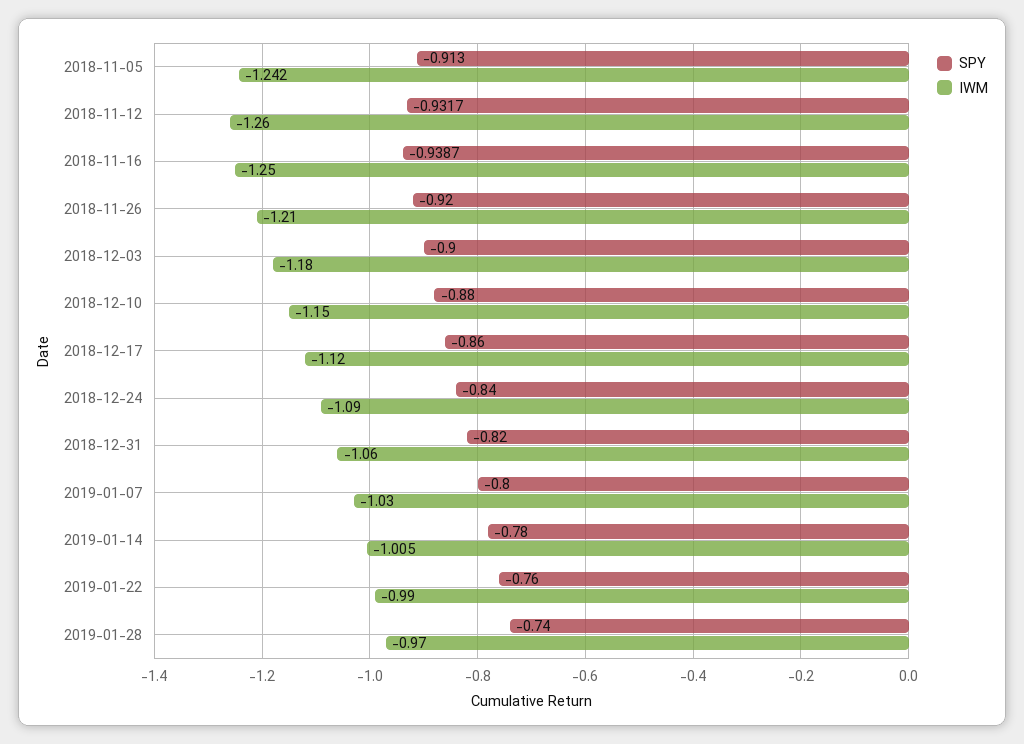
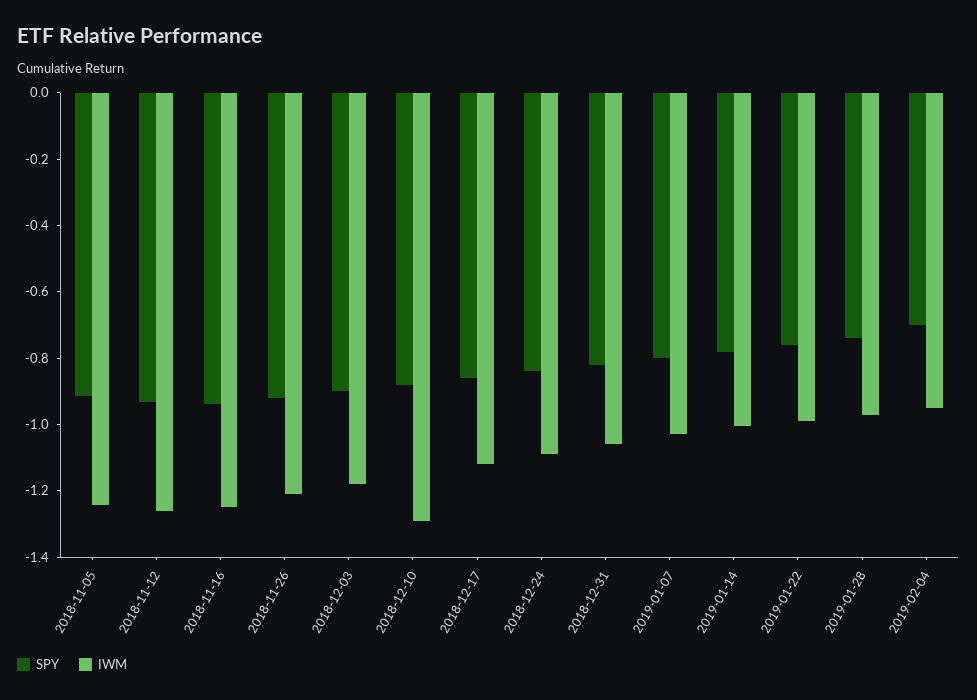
IWM, 2018-12-10: -1.15 -> -1.3
SPY, 2019-02-04: none -> -0.7
IWM, 2019-02-04: none -> -0.95

